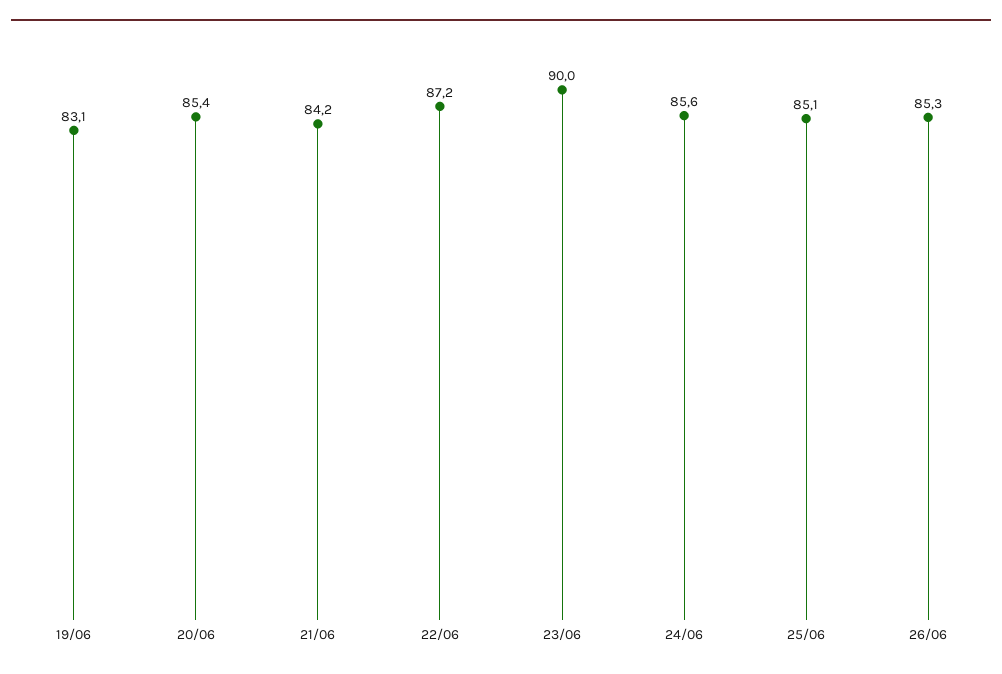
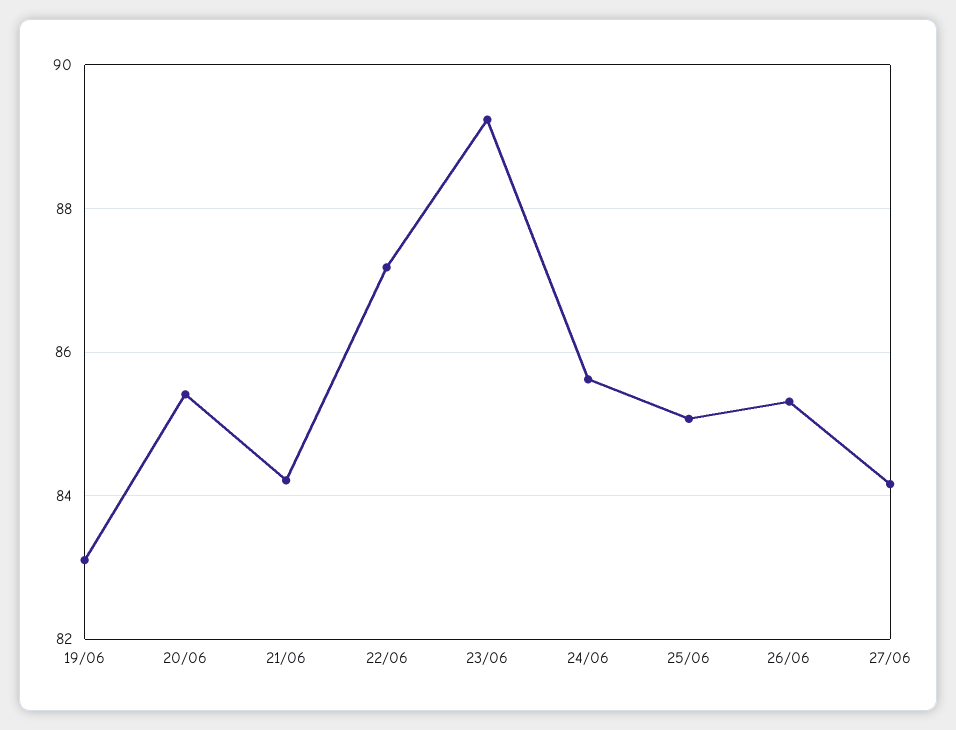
23/06: 90 -> 89.2
27/06: none -> 84.2

